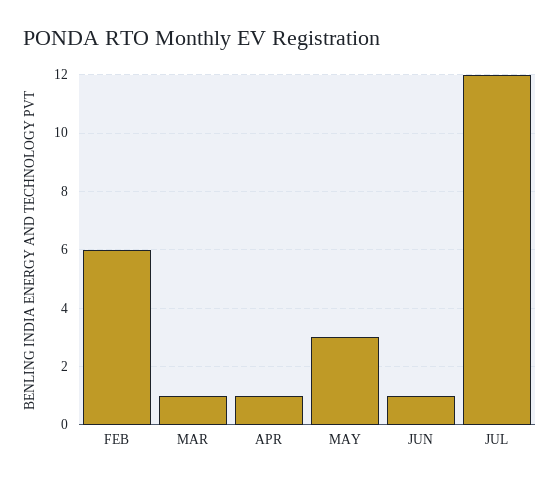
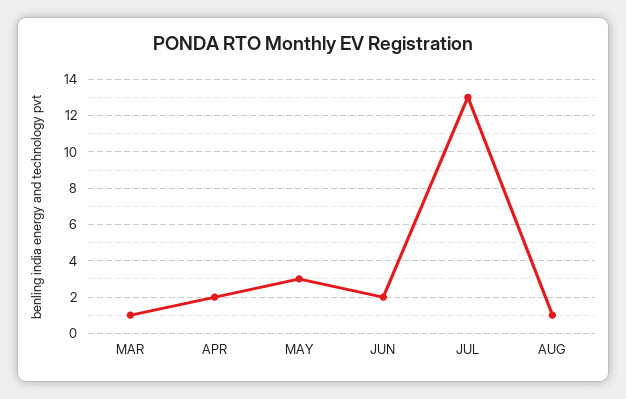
FEB: 6 -> none
APR: 1 -> 2
JUN: 1 -> 2
JUL: 12 -> 13
AUG: none -> 1

